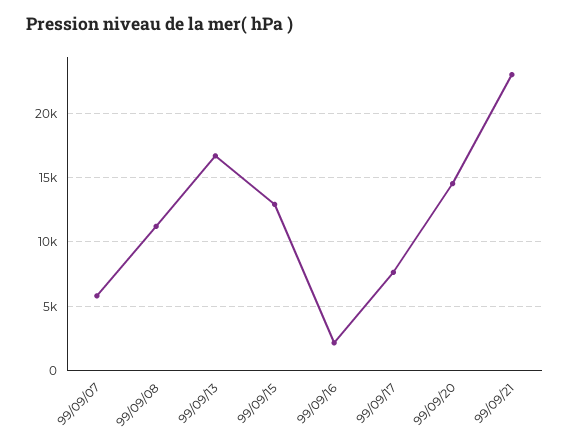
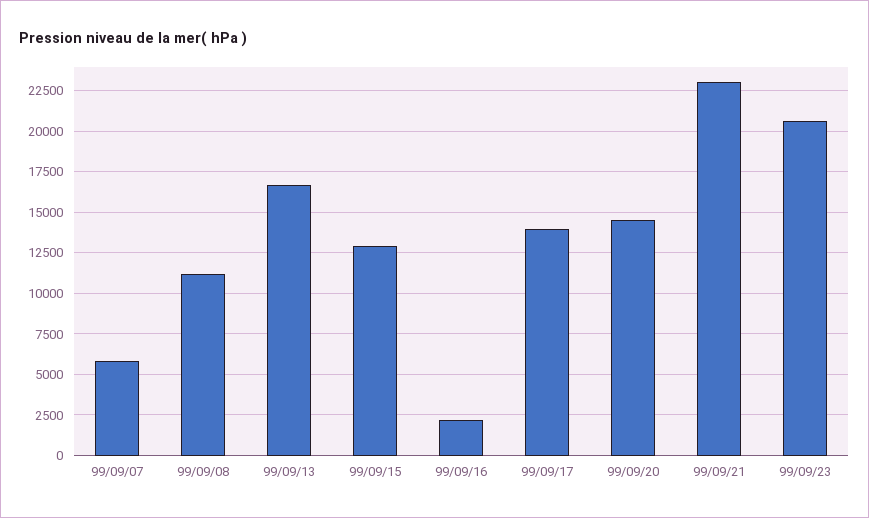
99/09/17: 7500 -> 14000
99/09/23: none -> 20500

